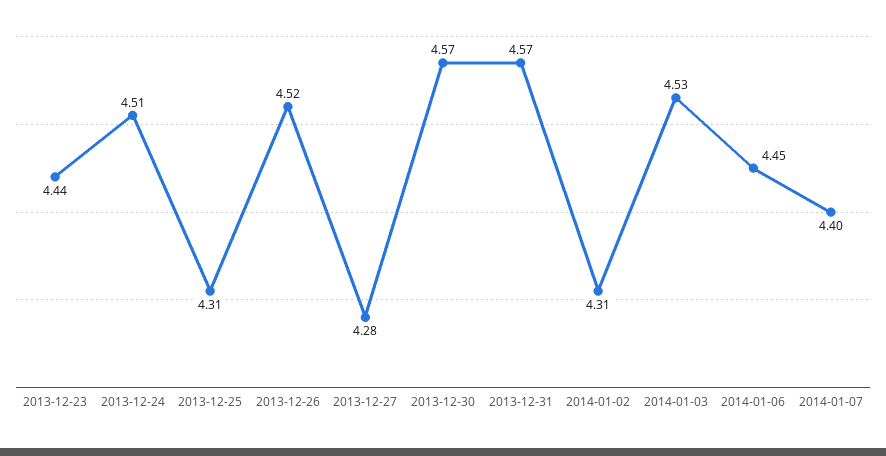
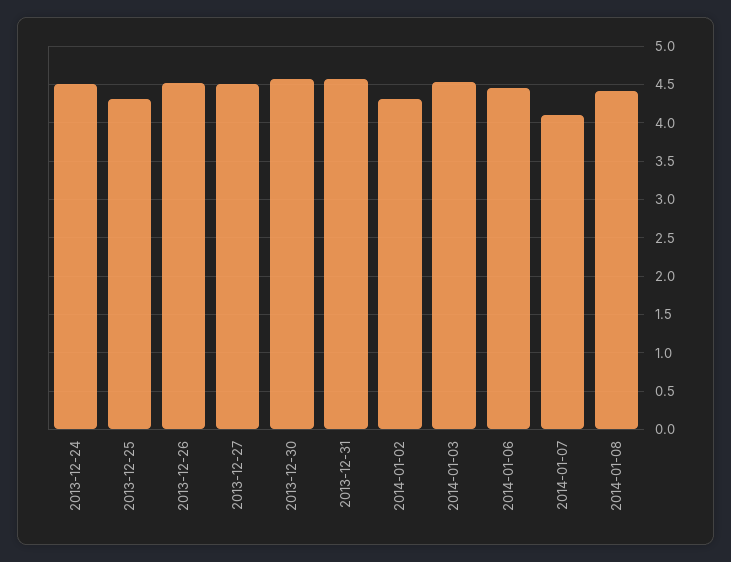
2013-12-23: 4.44 -> none
2013-12-27: 4.28 -> 4.5
2014-01-07: 4.4 -> 4.1
2014-01-08: none -> 4.4

